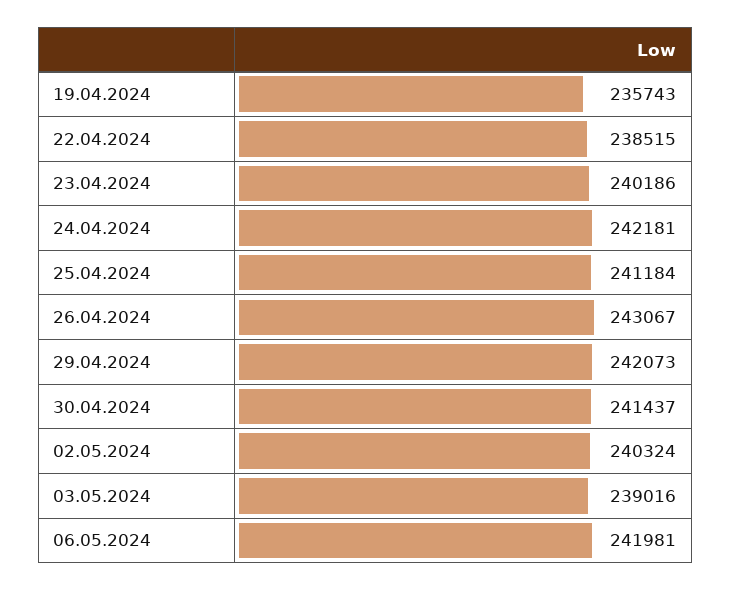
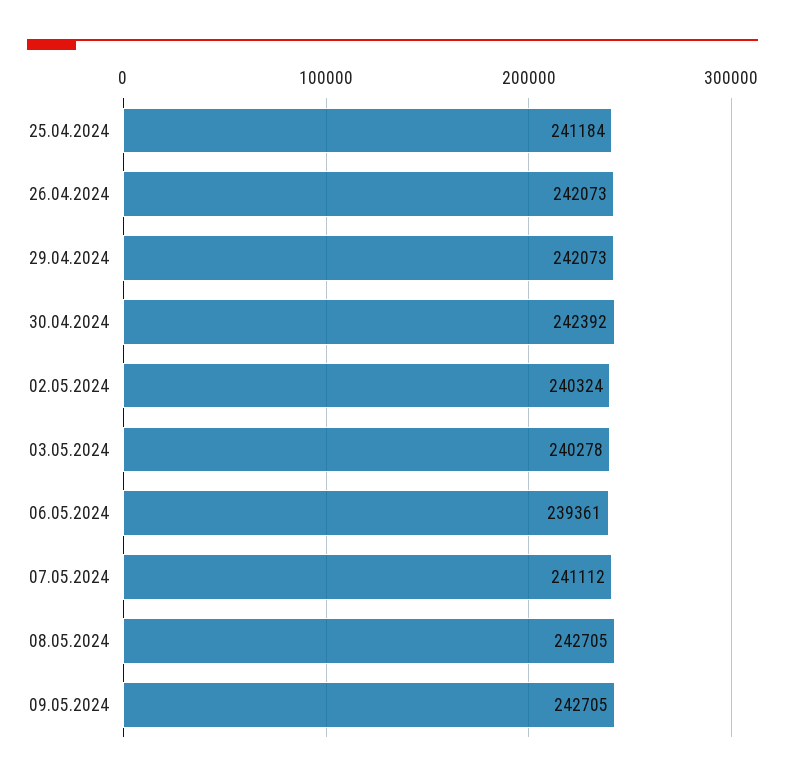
19.04.2024: 235743 -> none
22.04.2024: 238515 -> none
23.04.2024: 240186 -> none
24.04.2024: 242181 -> none
26.04.2024: 243067 -> 242073
30.04.2024: 241437 -> 242392
03.05.2024: 239016 -> 240278
06.05.2024: 241981 -> 239361
07.05.2024: none -> 241112
08.05.2024: none -> 242705
09.05.2024: none -> 242705

